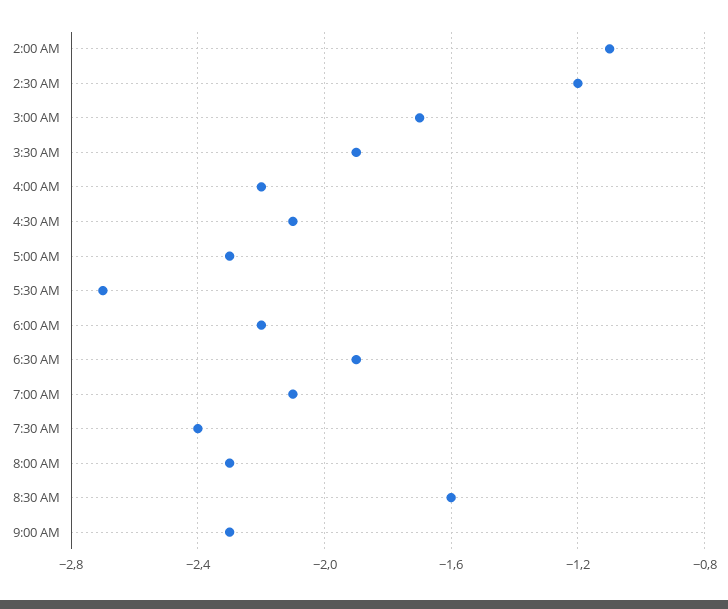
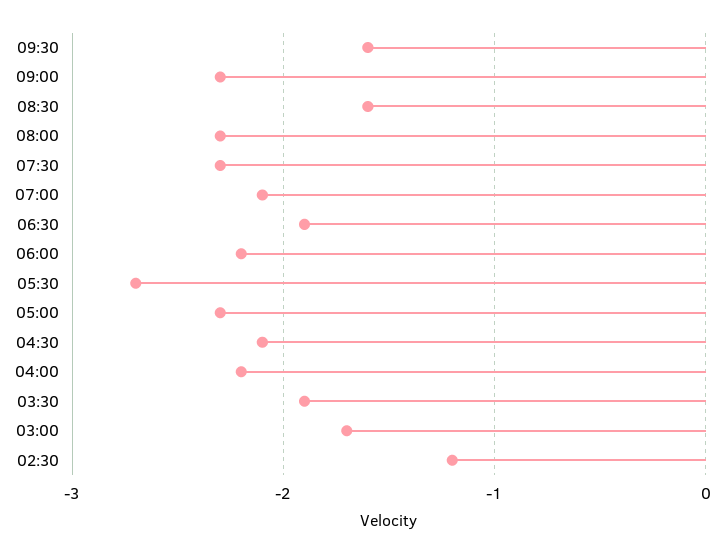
2:00 AM: -1.1 -> none
7:30 AM: -2.4 -> -2.3
09:30: none -> -1.6

